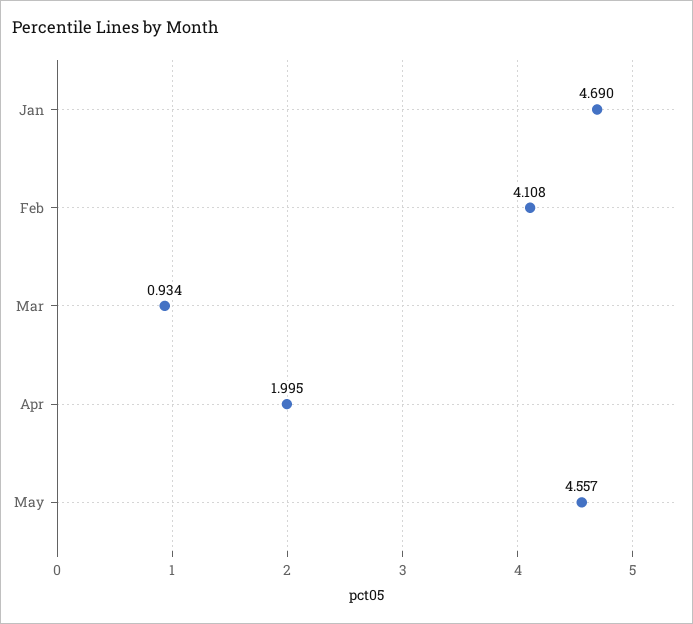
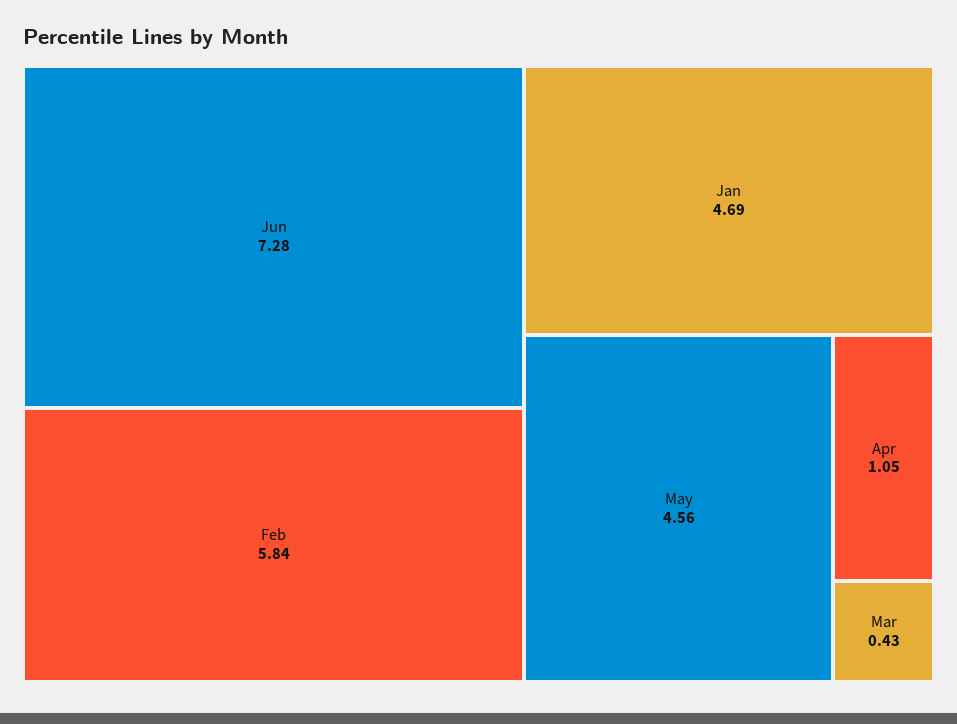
Feb: 4.108 -> 5.84
Mar: 0.934 -> 0.43
Apr: 1.995 -> 1.05
Jun: none -> 7.28

